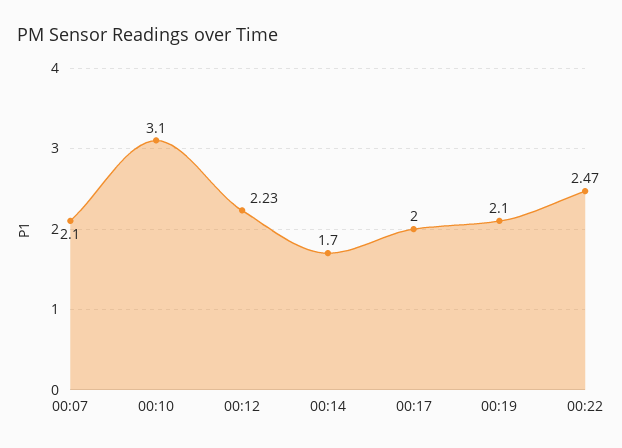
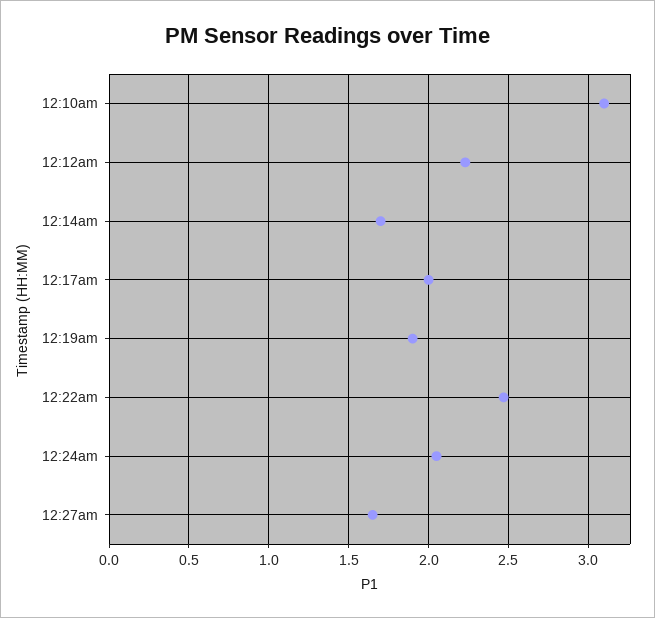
00:07: 2.1 -> none
00:19: 2.1 -> 1.9
12:24am: none -> 2.05
12:27am: none -> 1.65

